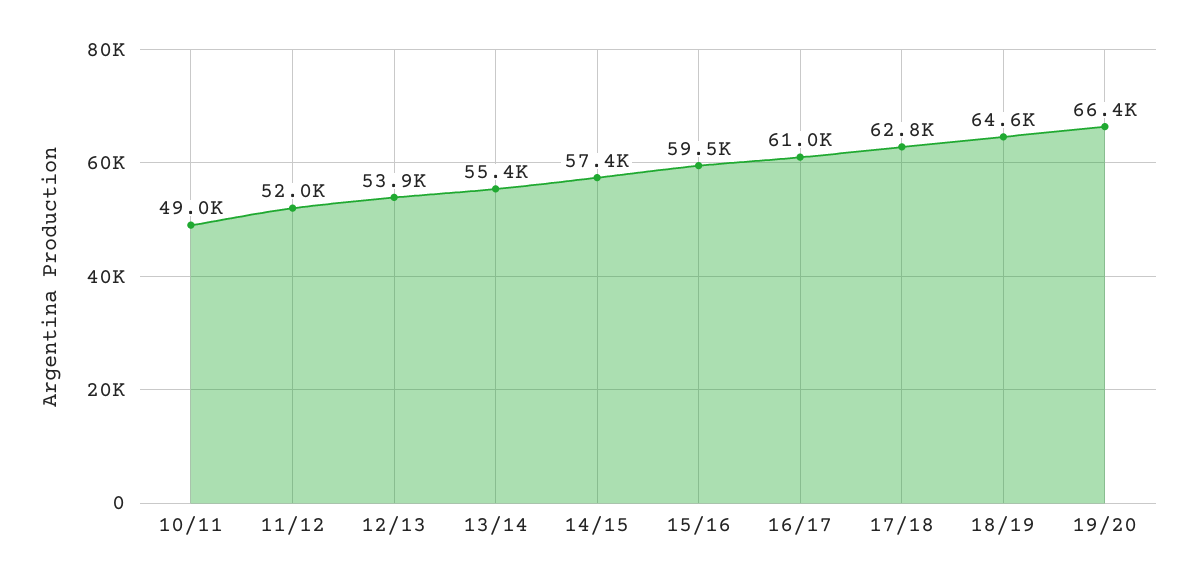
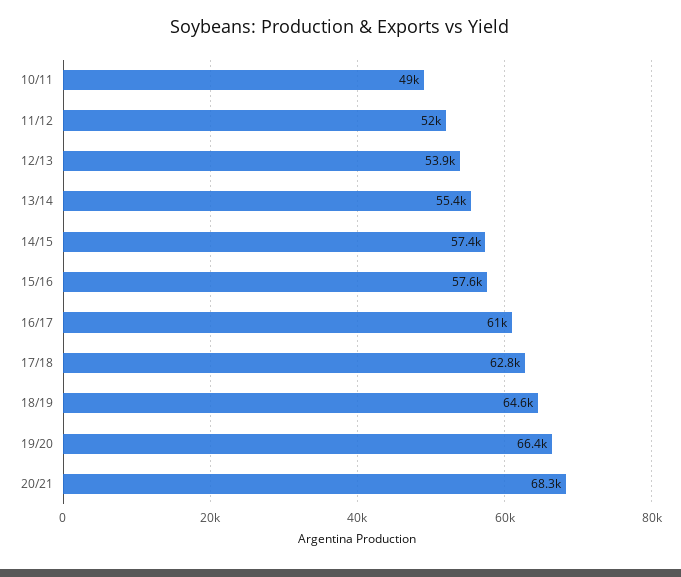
15/16: 59500 -> 57600
20/21: none -> 68300

